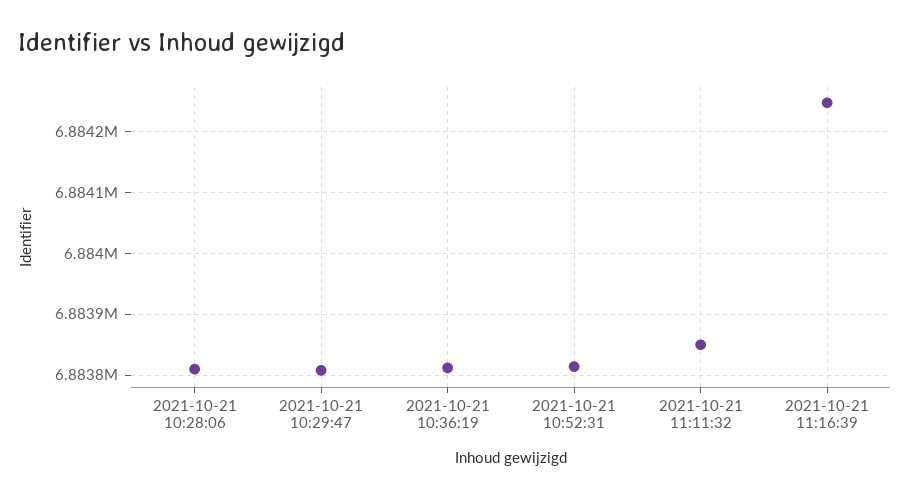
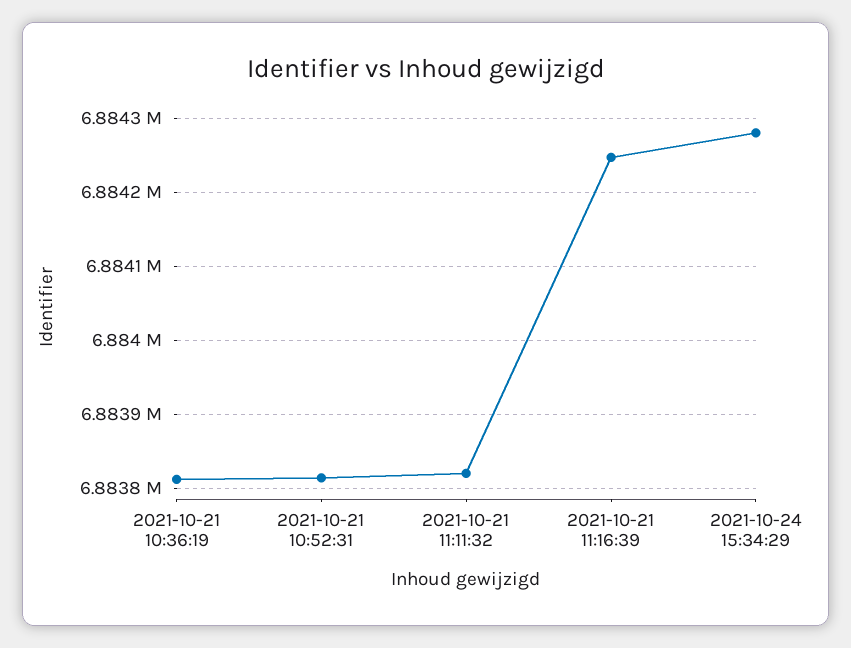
2021-10-21 10:28:06: 6883810 -> none
2021-10-21 10:29:47: 6883810 -> none
2021-10-21 11:11:32: 6883850 -> 6883820
2021-10-24 15:34:29: none -> 6884280

